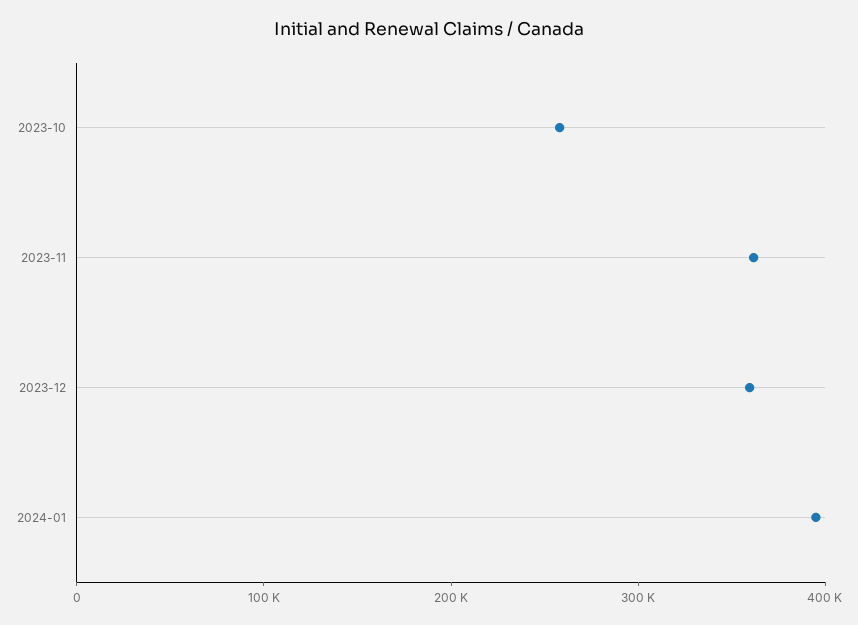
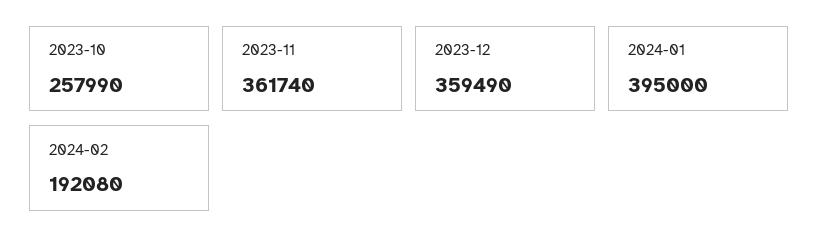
2024-02: none -> 192080

